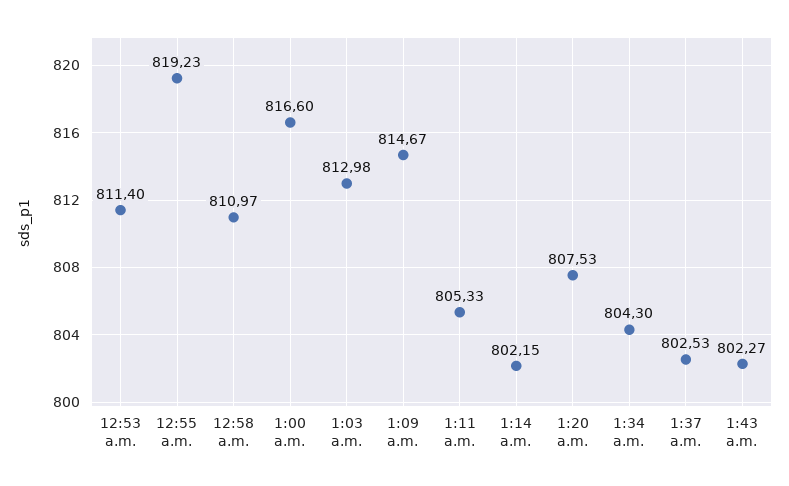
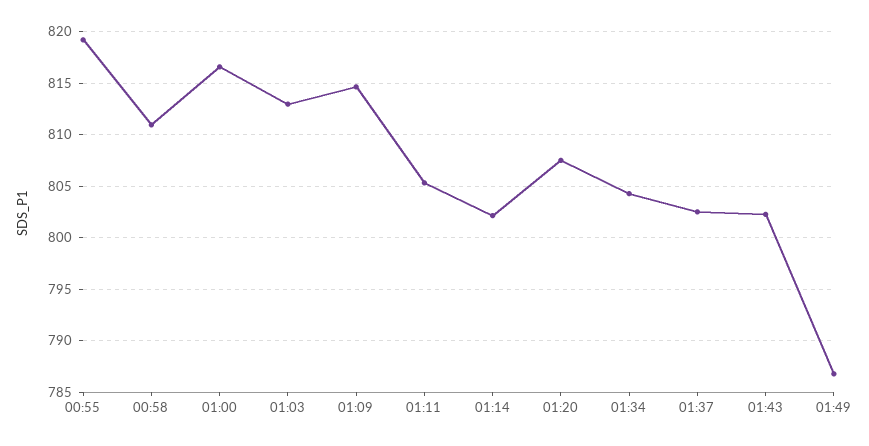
12:53 a.m.: 811.4 -> none
01:49: none -> 787

